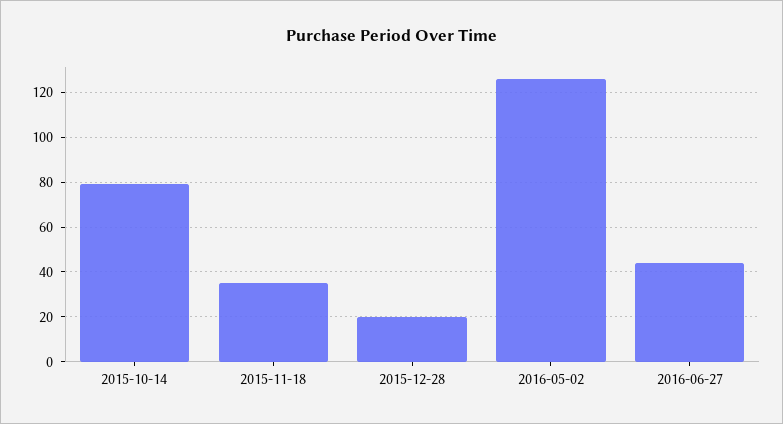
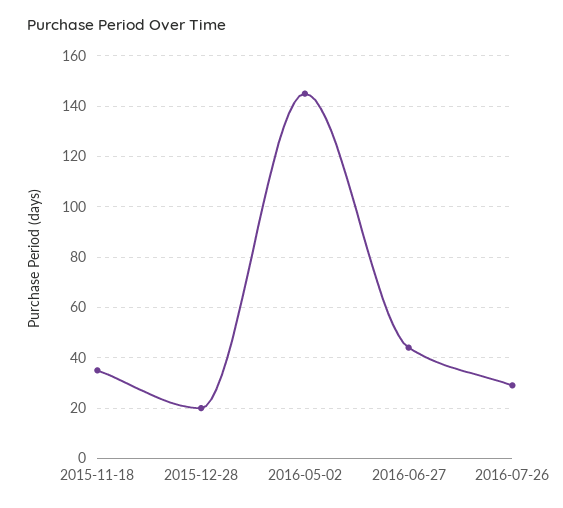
2015-10-14: 80 -> none
2016-05-02: 125 -> 145
2016-07-26: none -> 30

